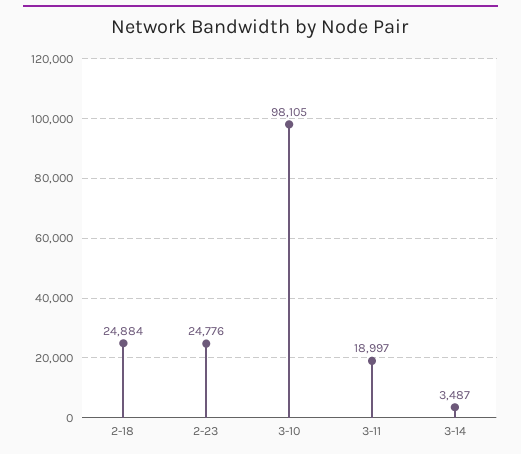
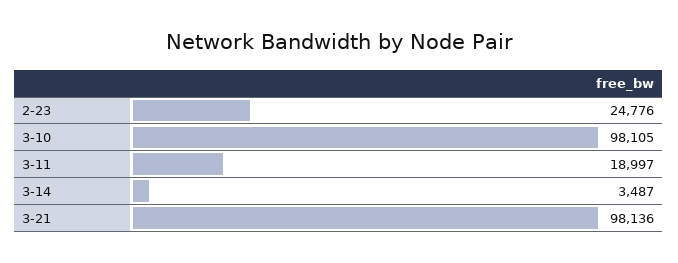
2-18: 24884 -> none
3-21: none -> 98136

